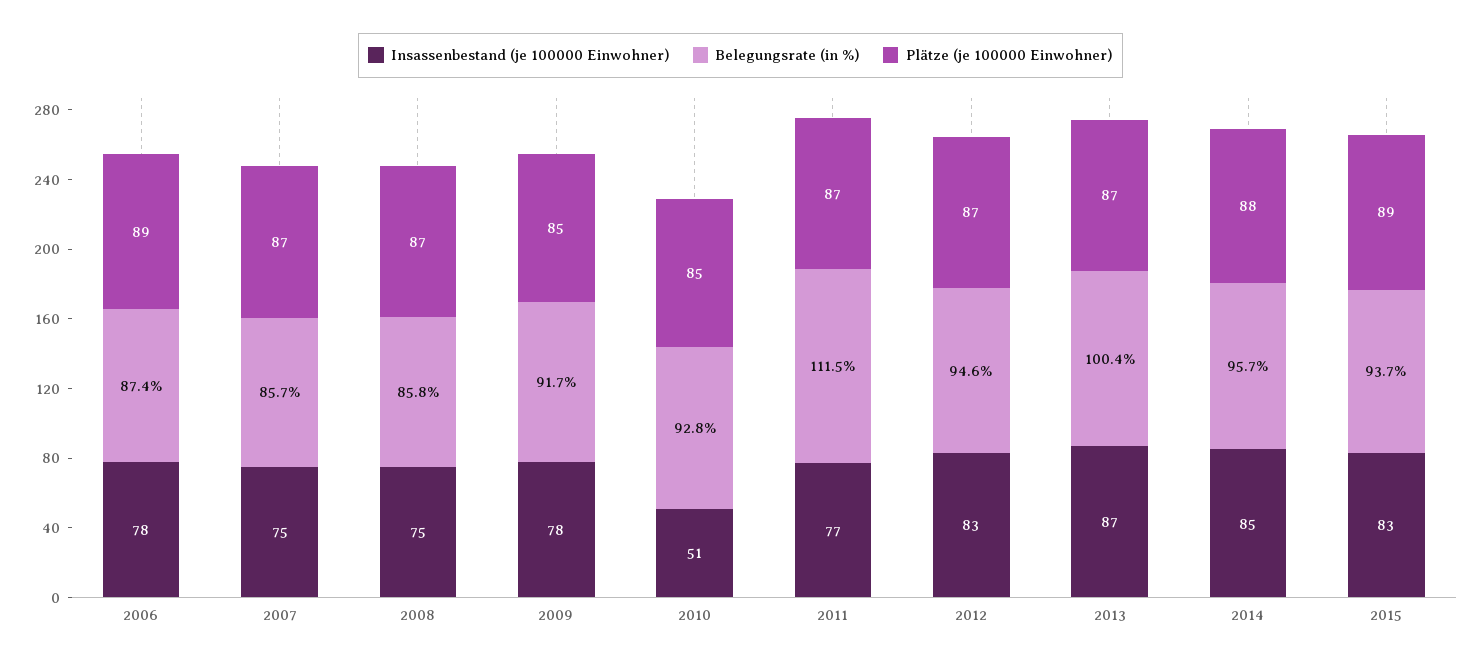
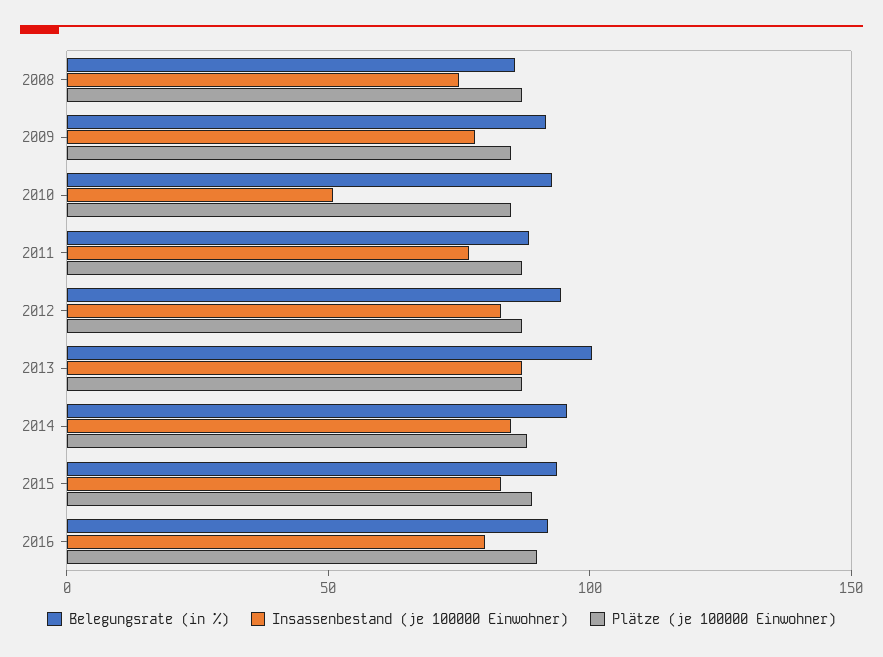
Insassenbestand (je 100000 Einwohner), 2006: 78 -> none
Belegungsrate (in %), 2006: 87.4 -> none
Plätze (je 100000 Einwohner), 2006: 89 -> none
Insassenbestand (je 100000 Einwohner), 2007: 75 -> none
Belegungsrate (in %), 2007: 85.7 -> none
Plätze (je 100000 Einwohner), 2007: 87 -> none
Belegungsrate (in %), 2011: 111.5 -> 90
Belegungsrate (in %), 2016: none -> 90
Insassenbestand (je 100000 Einwohner), 2016: none -> 80
Plätze (je 100000 Einwohner), 2016: none -> 90

